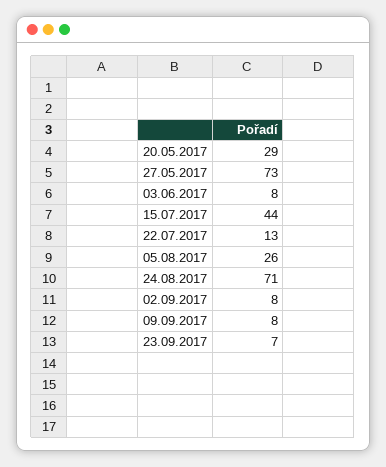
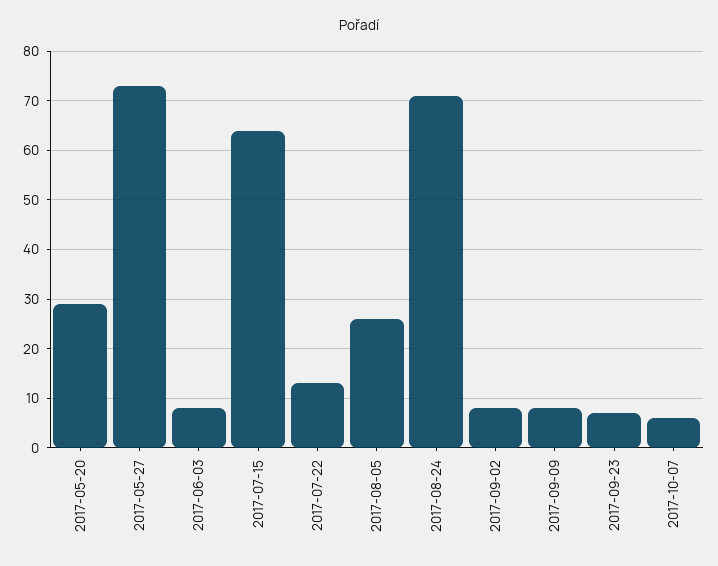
15.07.2017: 44 -> 65
2017-10-07: none -> 5

